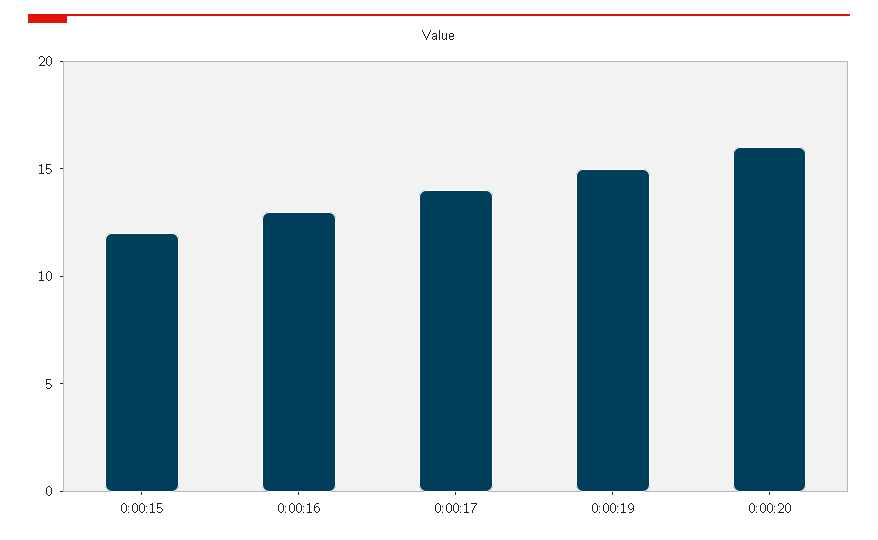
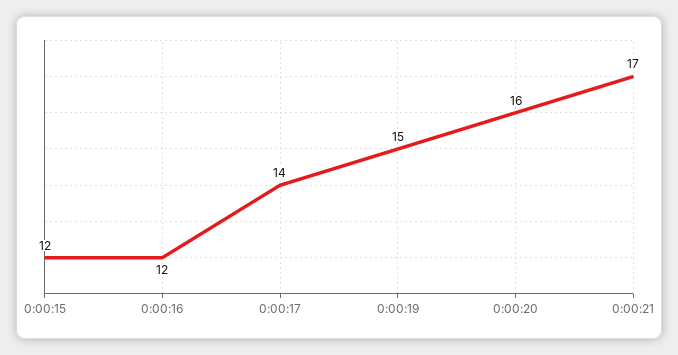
0:00:16: 13 -> 12
0:00:21: none -> 17

